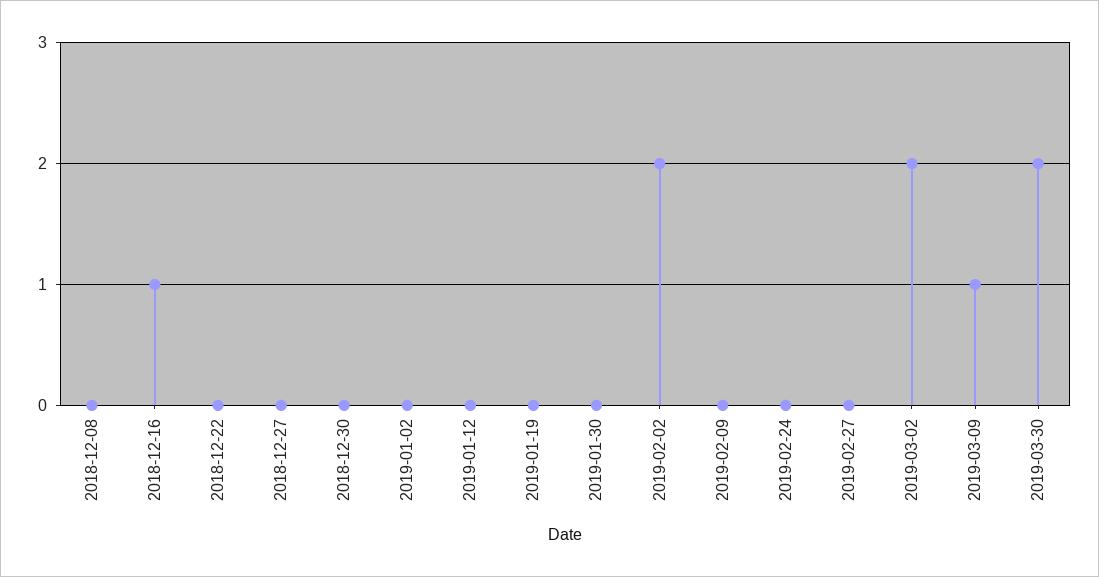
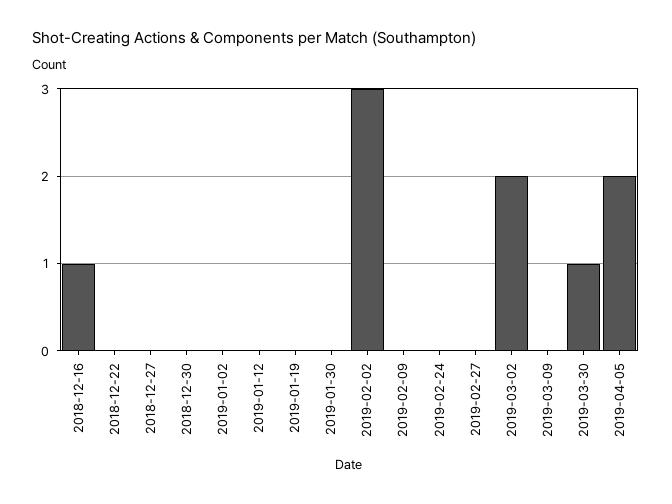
2018-12-08: 0 -> none
2019-02-02: 2 -> 3
2019-03-09: 1 -> 0
2019-03-30: 2 -> 1
2019-04-05: none -> 2

